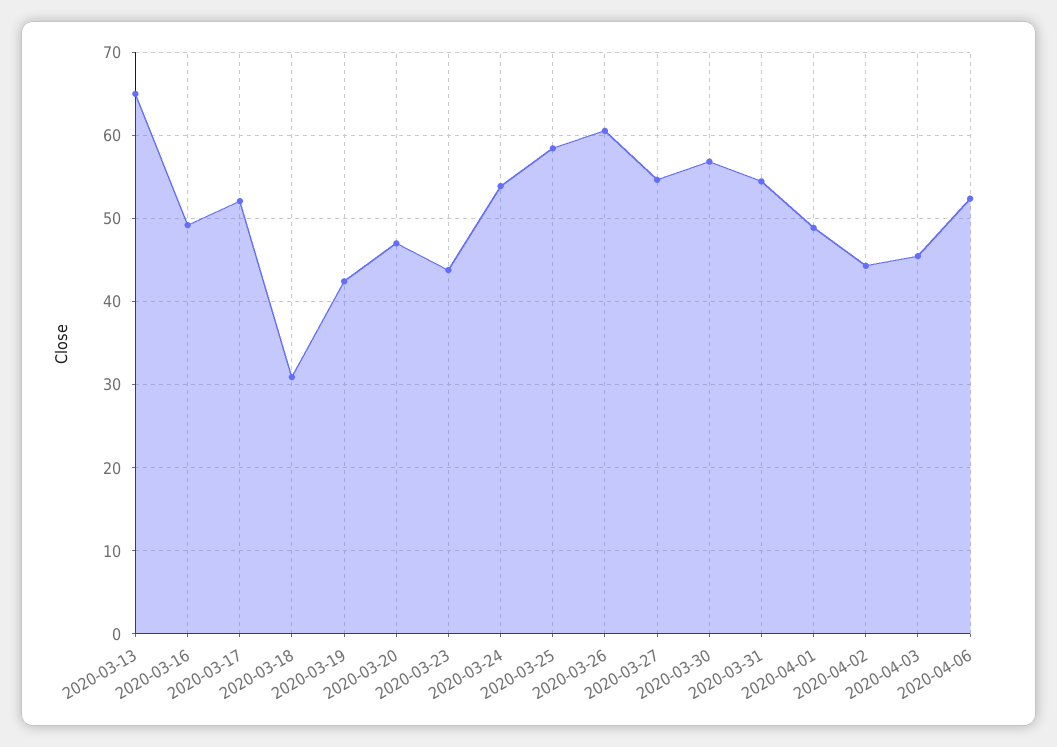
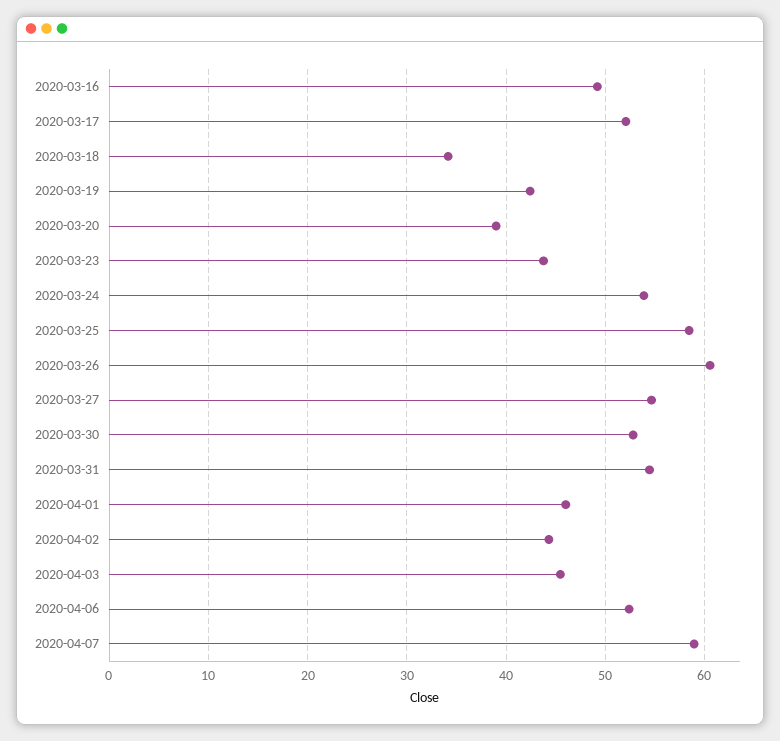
2020-03-13: 65 -> none
2020-03-18: 31 -> 34
2020-03-20: 47 -> 39
2020-03-30: 57 -> 53
2020-04-01: 49 -> 46
2020-04-07: none -> 59

